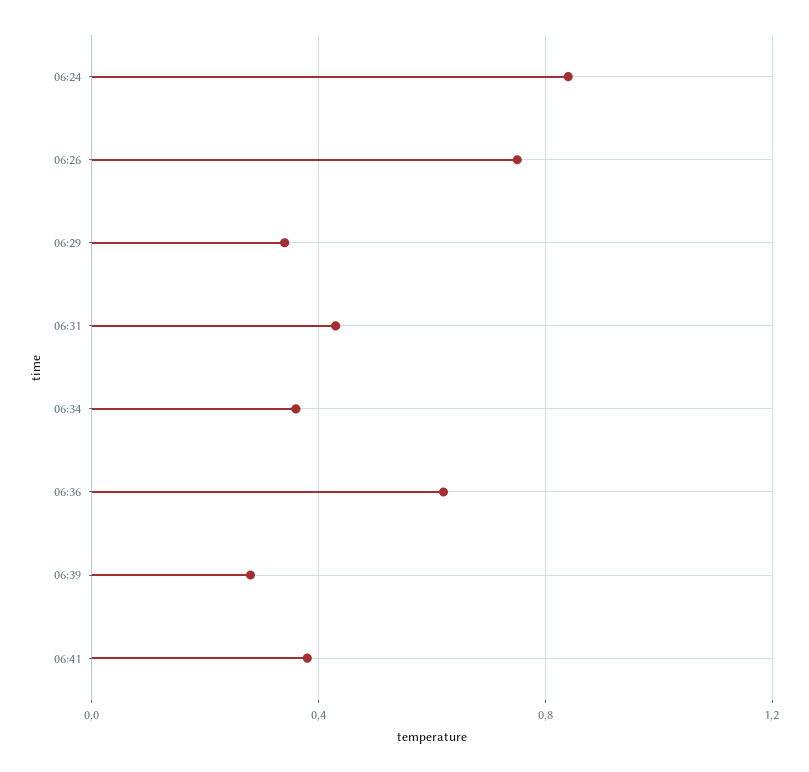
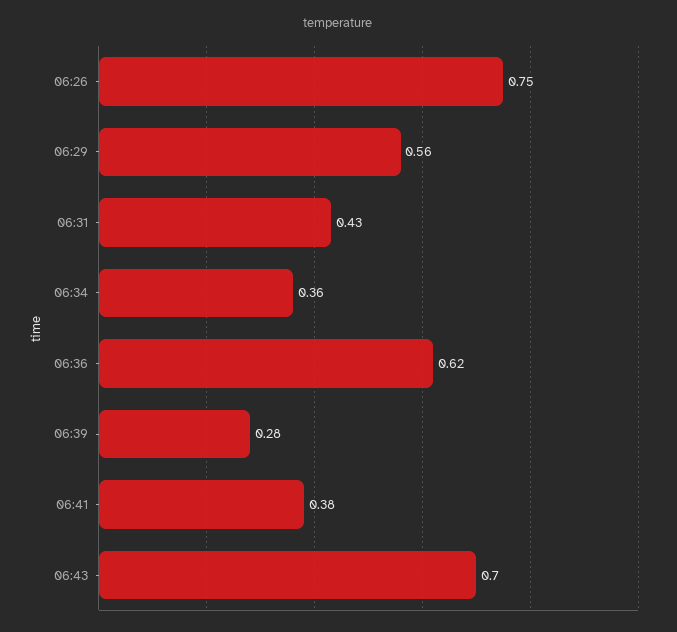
06:24: 0.85 -> none
06:29: 0.35 -> 0.56
06:43: none -> 0.7

